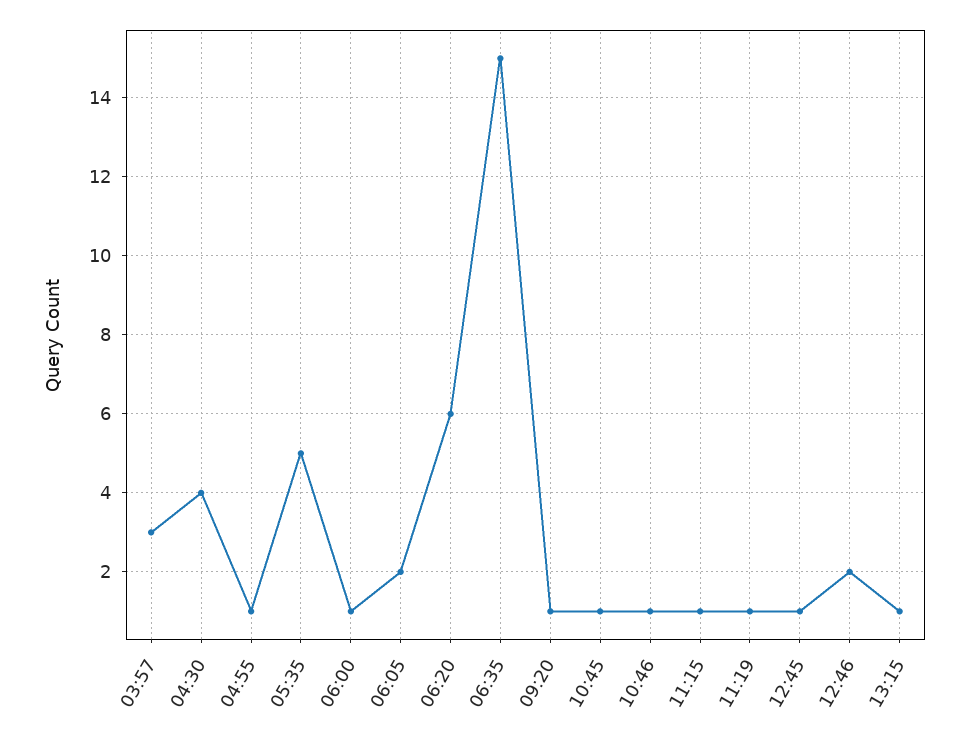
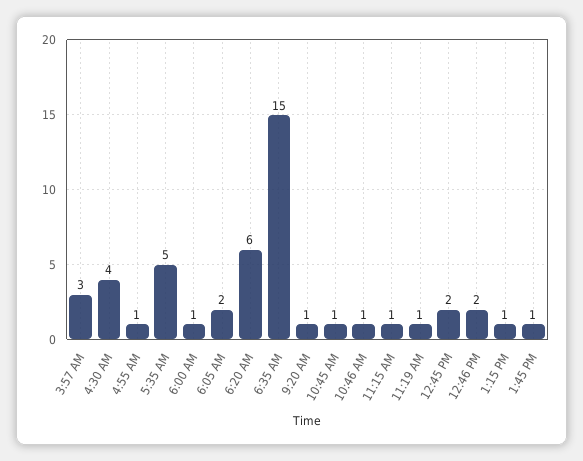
12:45: 1 -> 2
1:45 PM: none -> 1

